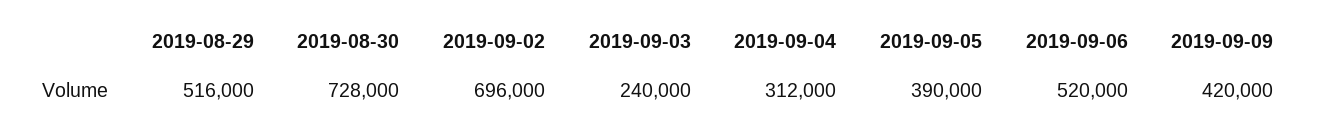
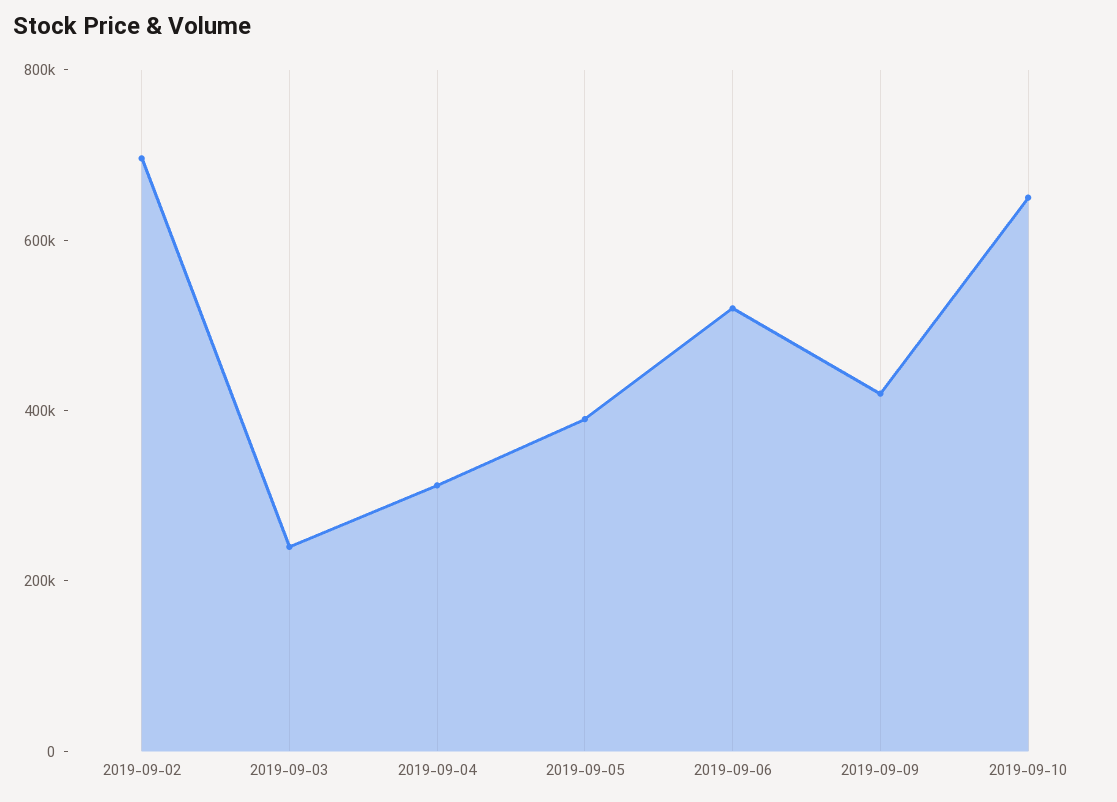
2019-08-29: 516000 -> none
2019-08-30: 728000 -> none
2019-09-10: none -> 650000

